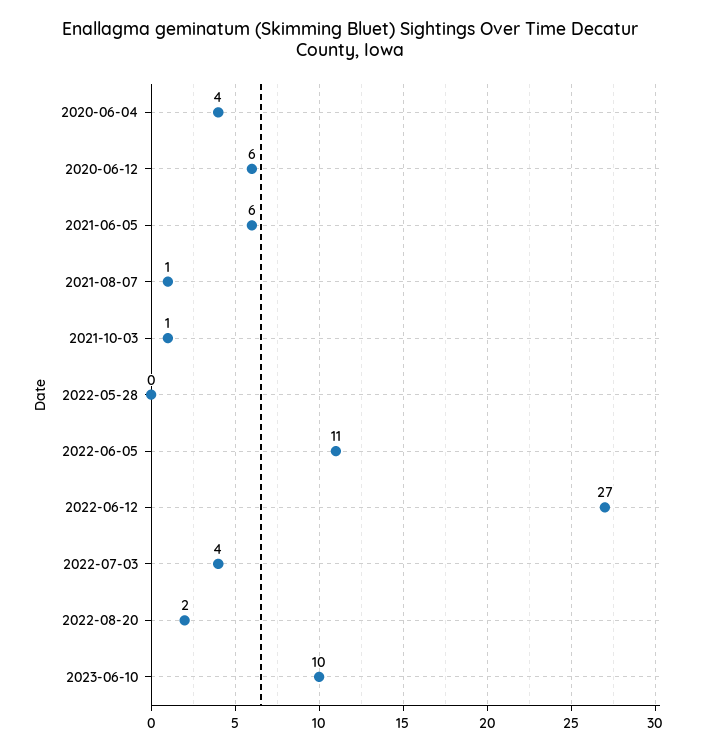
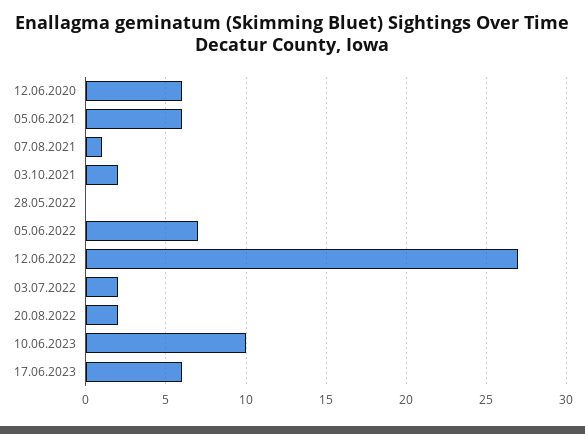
2020-06-04: 4 -> none
2021-10-03: 1 -> 2
2022-06-05: 11 -> 7
2022-07-03: 4 -> 2
17.06.2023: none -> 6

